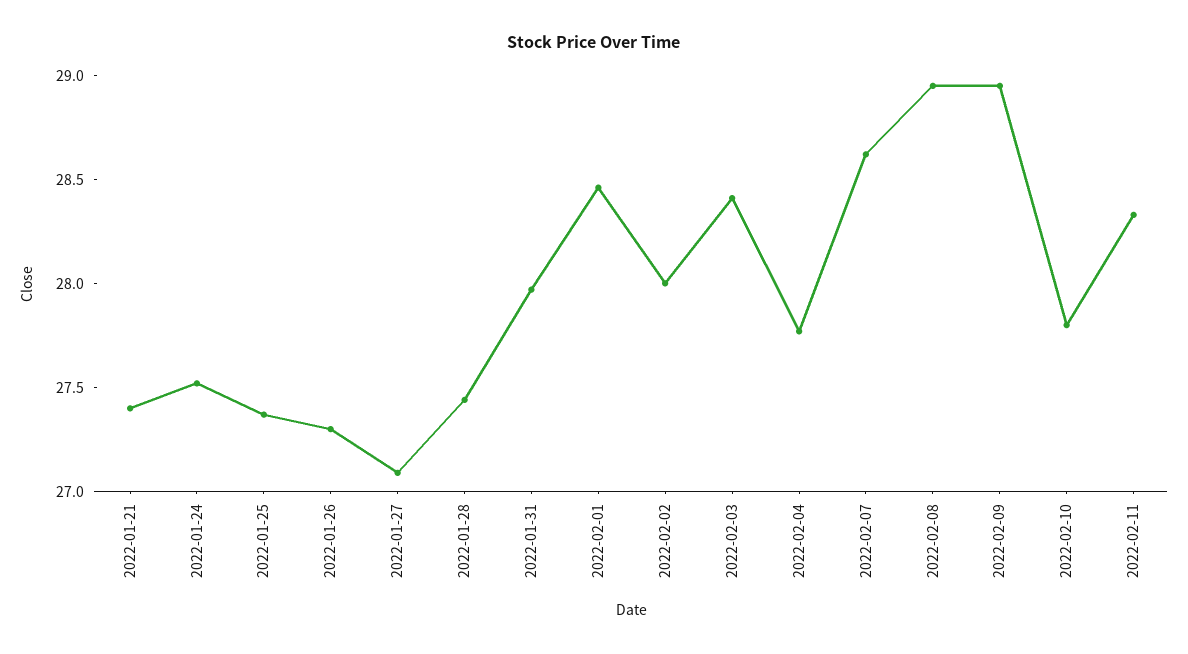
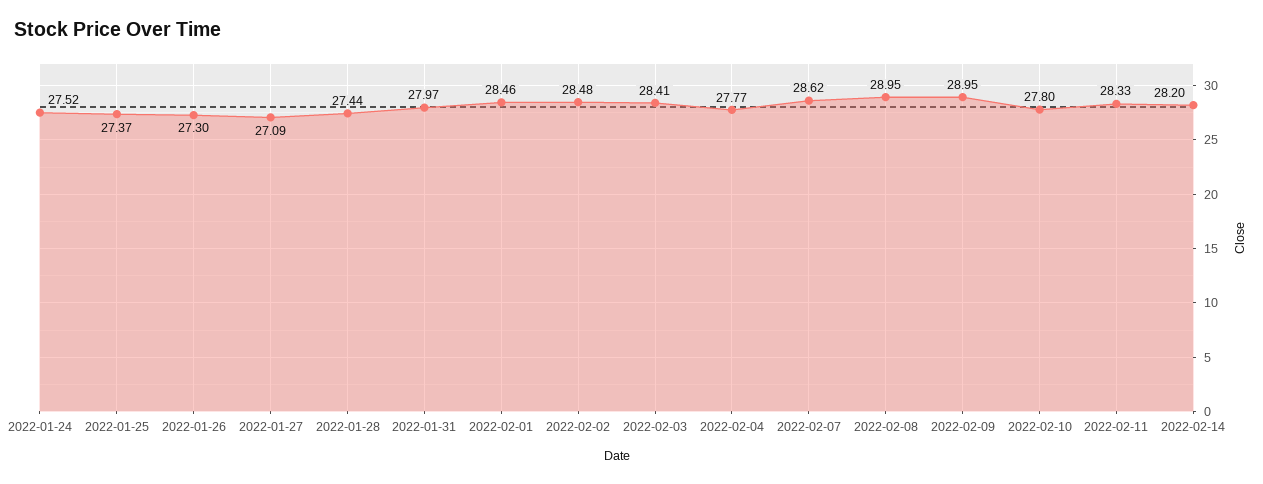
2022-01-21: 27.4 -> none
2022-02-02: 28 -> 28.48
2022-02-14: none -> 28.2

